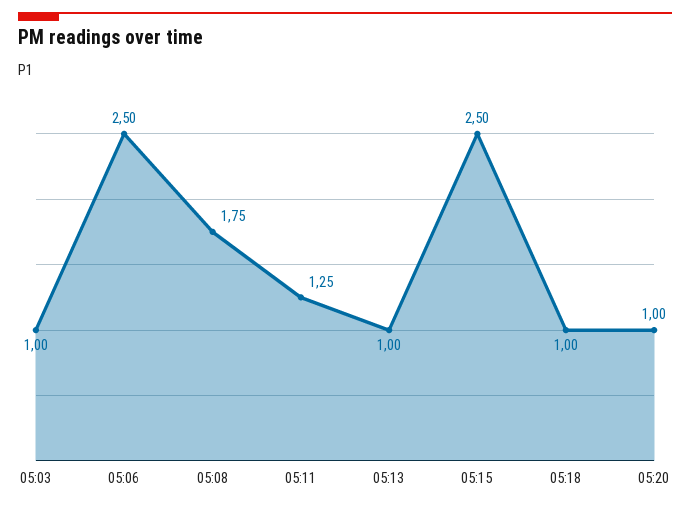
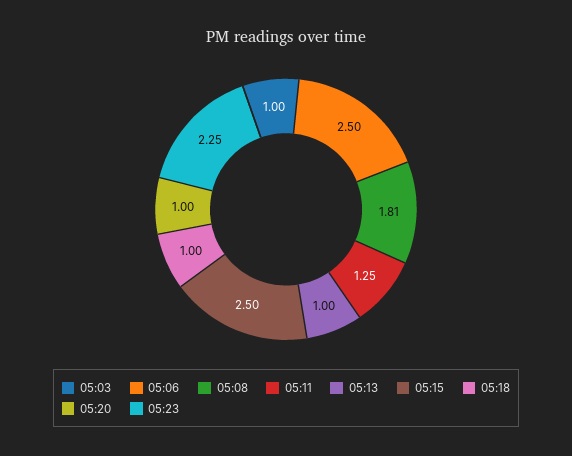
05:08: 1.75 -> 1.81
05:23: none -> 2.25

